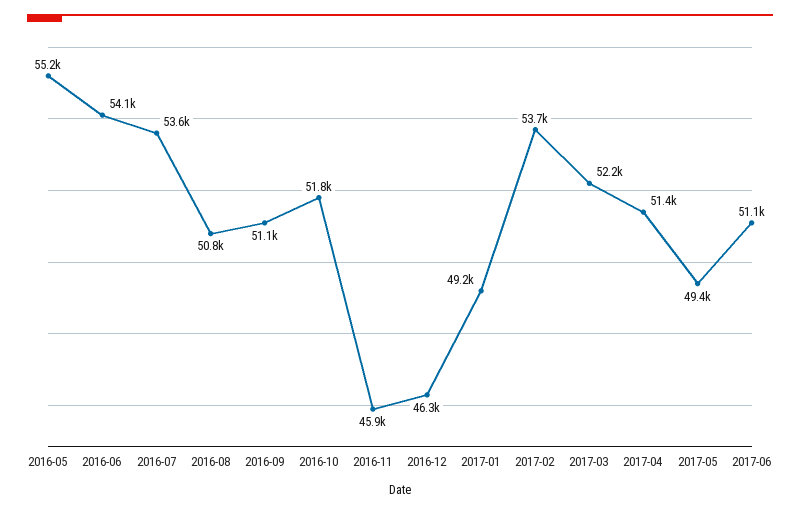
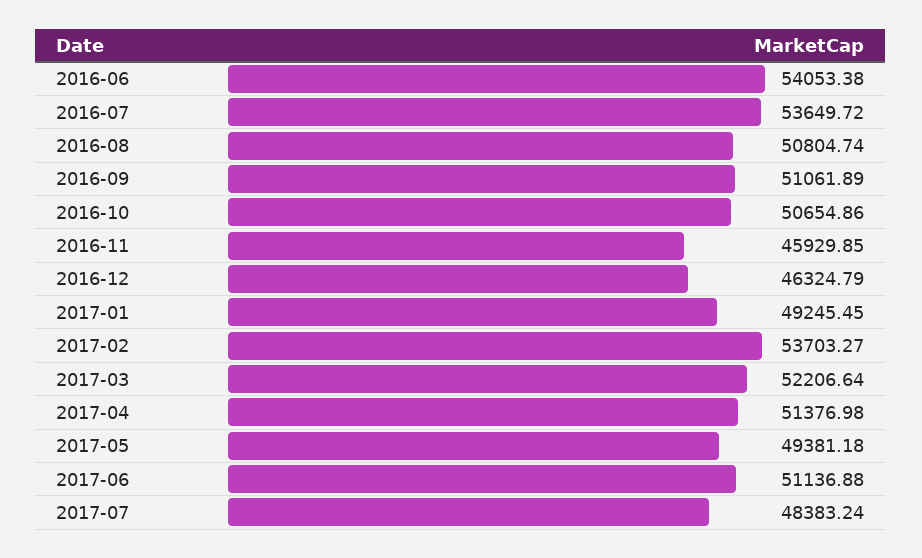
2016-05: 55200 -> none
2016-10: 51800 -> 50654.86
2017-07: none -> 48383.24

